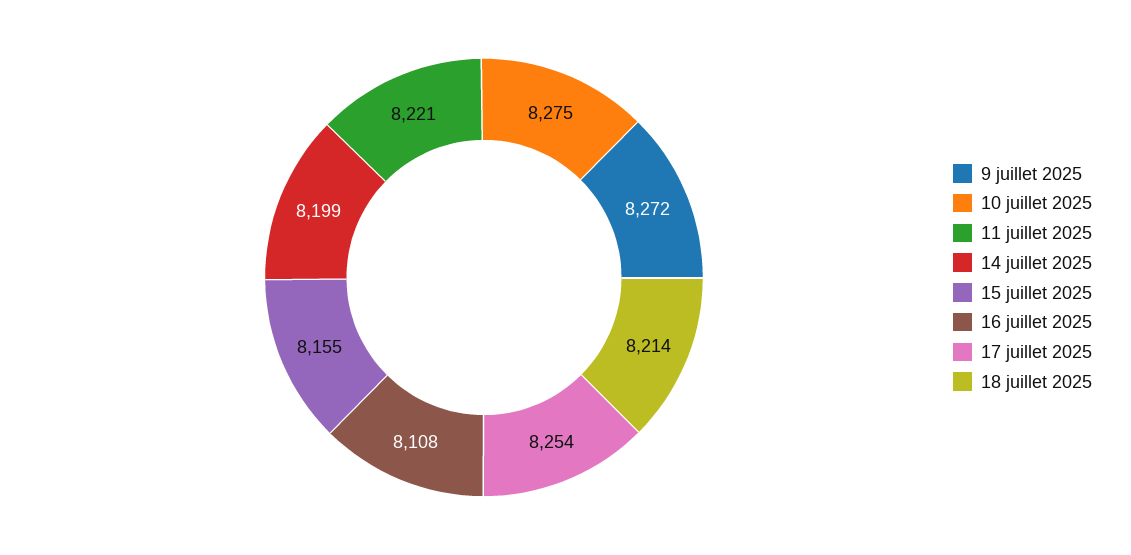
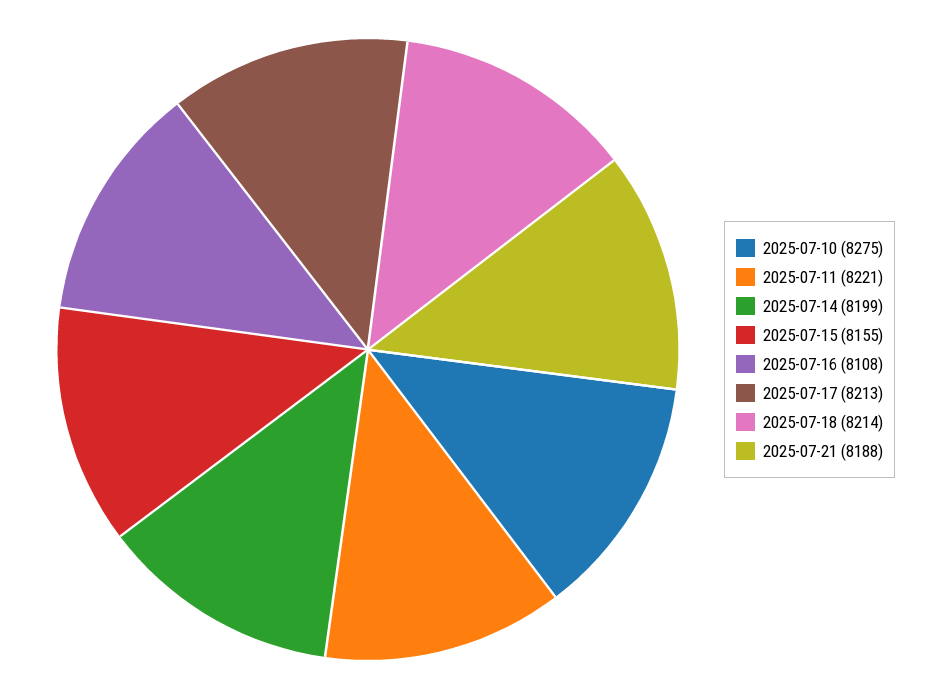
9 juillet 2025: 8272 -> none
17 juillet 2025: 8254 -> 8213
2025-07-21: none -> 8188

